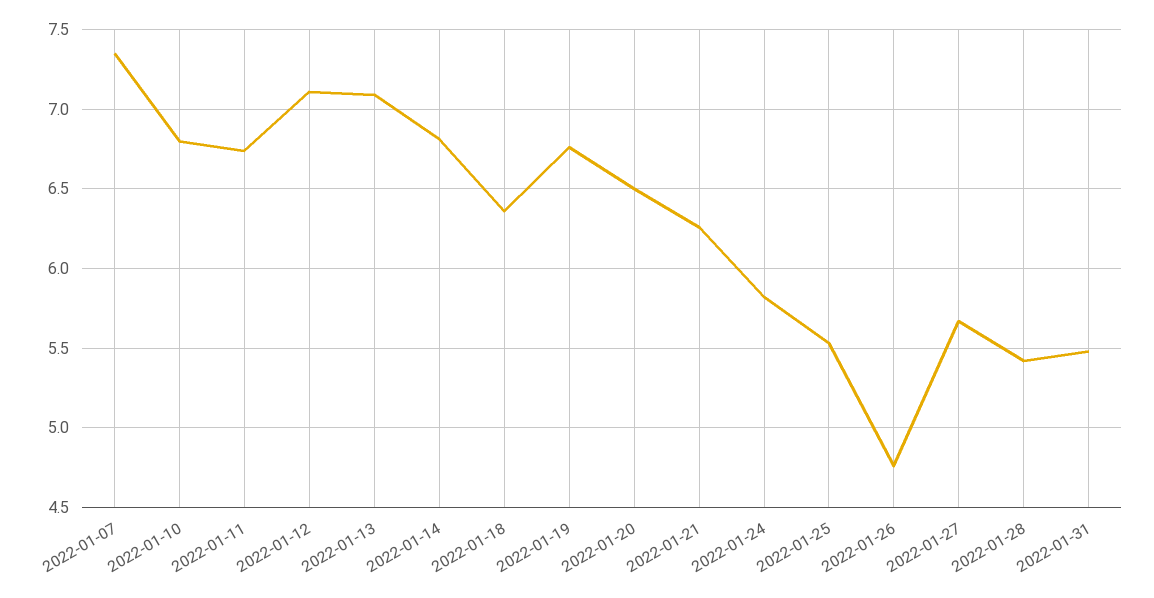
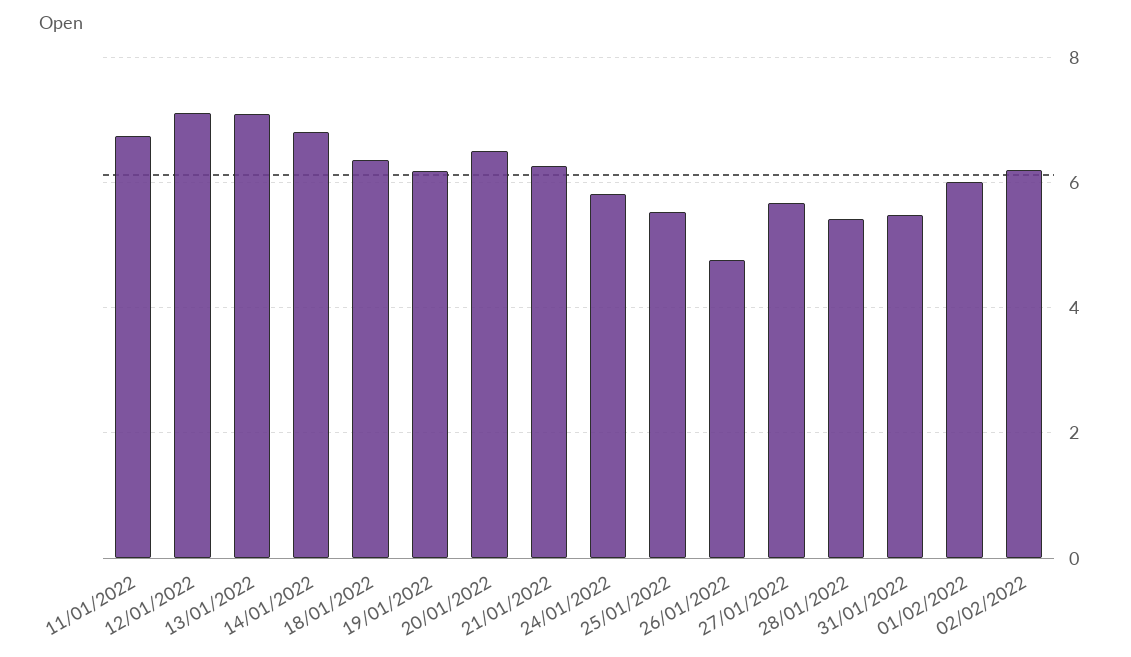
2022-01-07: 7.35 -> none
2022-01-10: 6.8 -> none
2022-01-19: 6.75 -> 6.2
01/02/2022: none -> 6
02/02/2022: none -> 6.2

